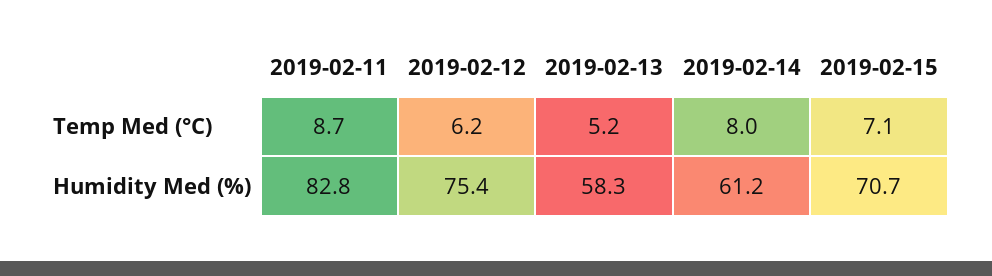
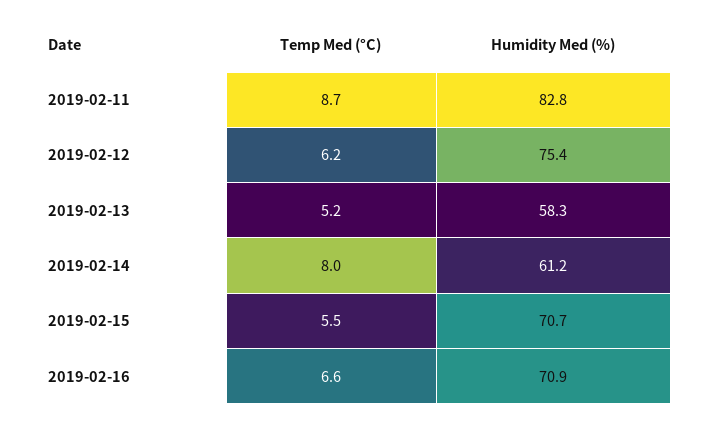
2019-02-15, Temp Med (°C): 7.1 -> 5.5
2019-02-16, Temp Med (°C): none -> 6.6
2019-02-16, Humidity Med (%): none -> 70.9

